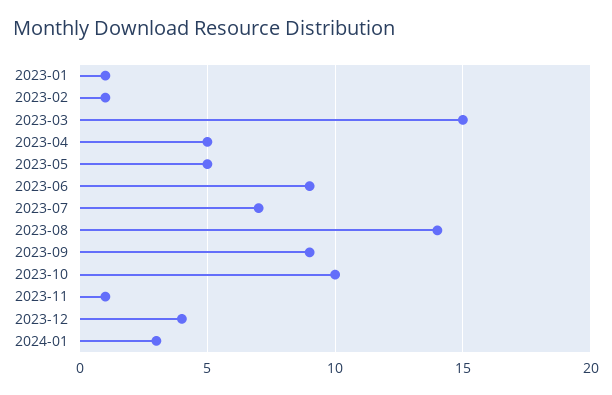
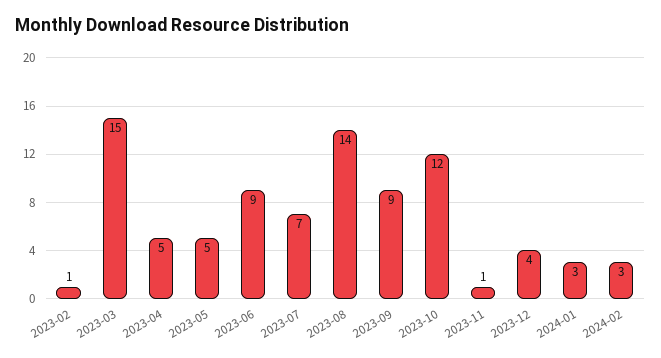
2023-01: 1 -> none
2023-10: 10 -> 12
2024-02: none -> 3

